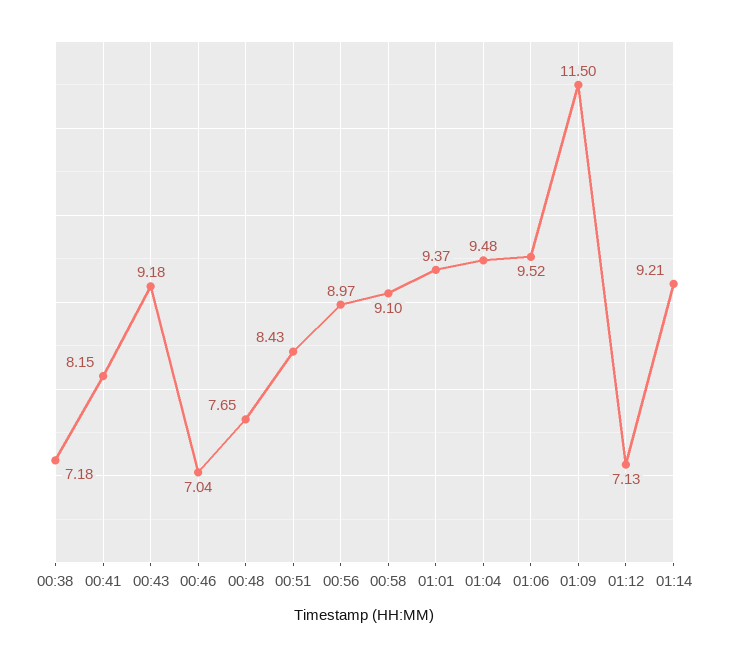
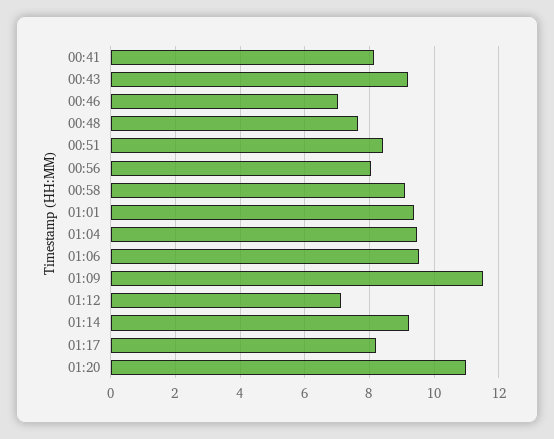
00:38: 7.18 -> none
00:56: 8.97 -> 8
01:17: none -> 8.2
01:20: none -> 11

